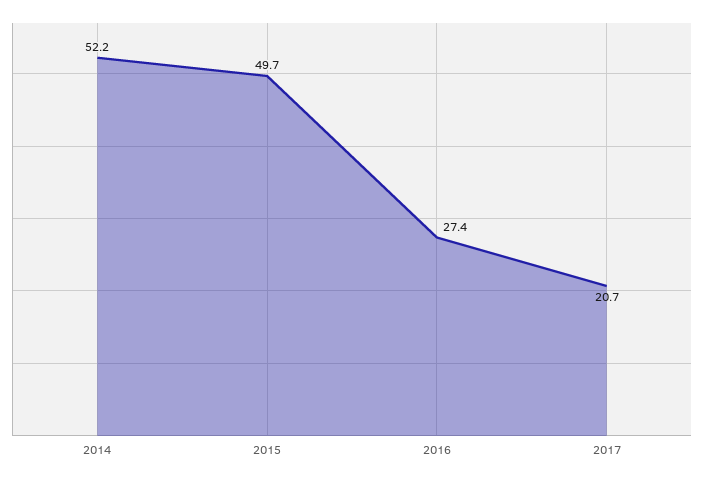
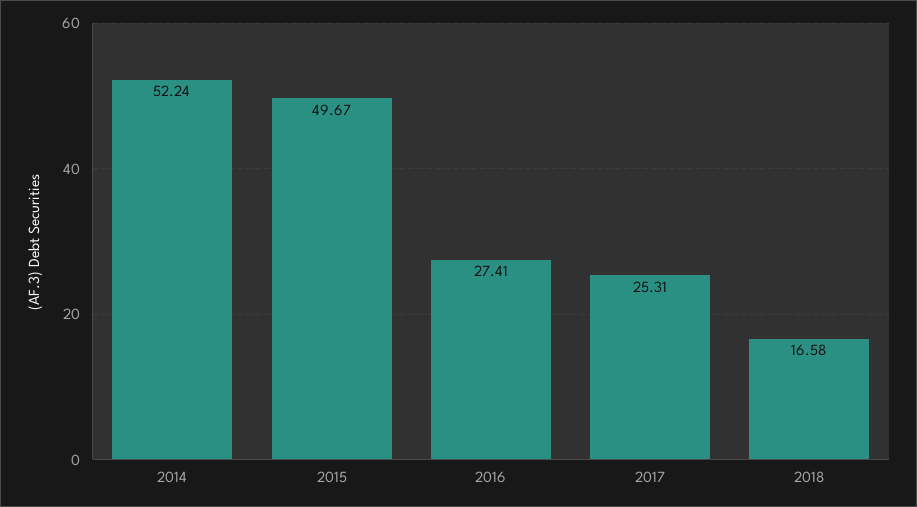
2017: 20.7 -> 25.31
2018: none -> 16.58

